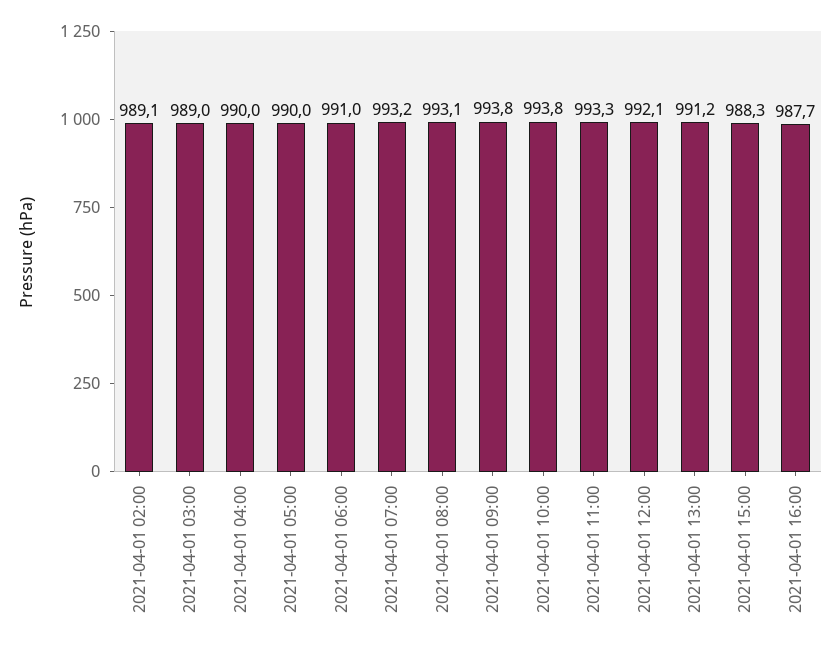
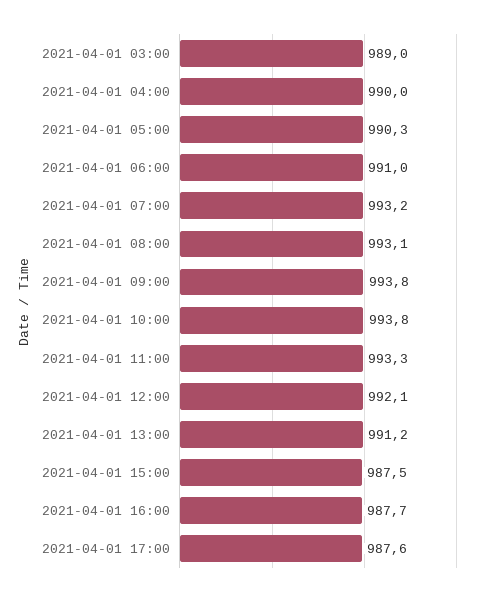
2021-04-01 02:00: 989.1 -> none
2021-04-01 05:00: 990 -> 990.3
2021-04-01 15:00: 988.3 -> 987.5
2021-04-01 17:00: none -> 987.6

